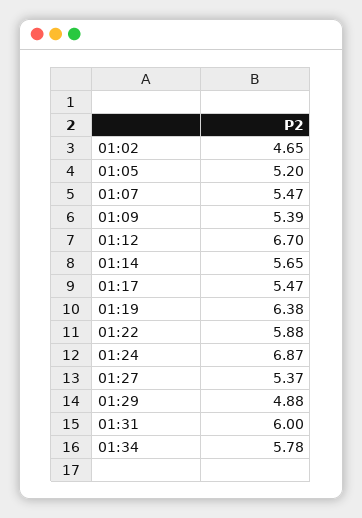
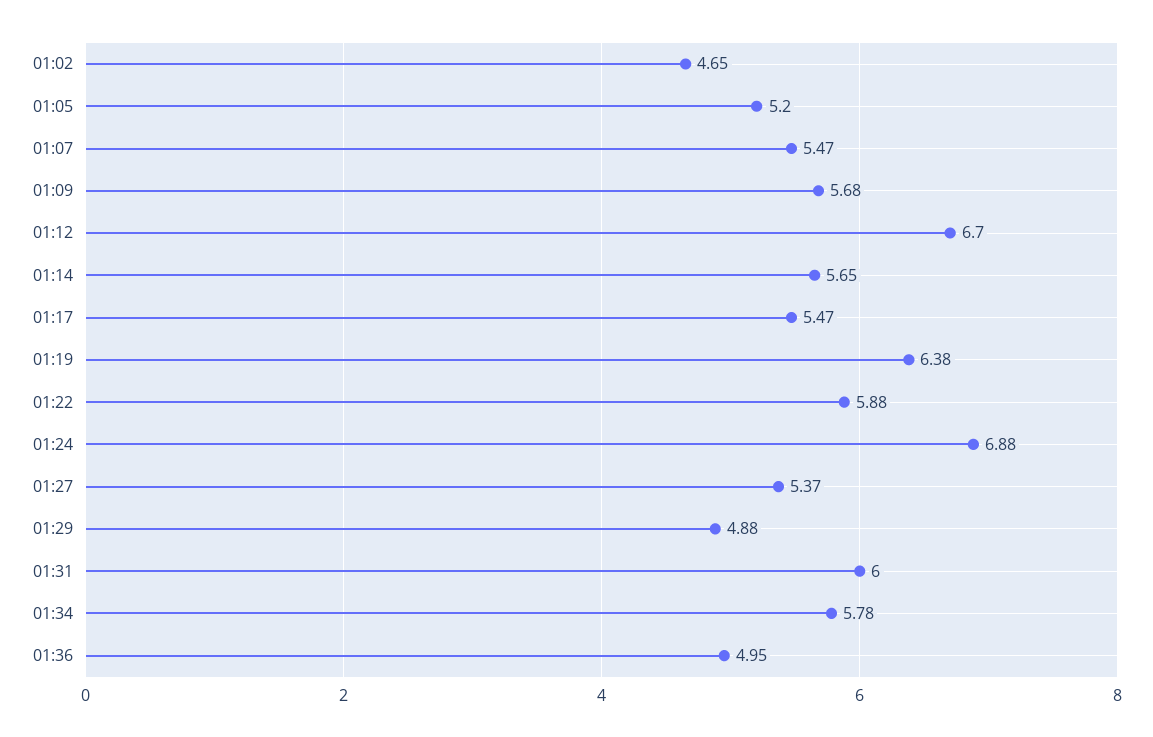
01:09: 5.39 -> 5.68
01:24: 6.87 -> 6.88
01:36: none -> 4.95

